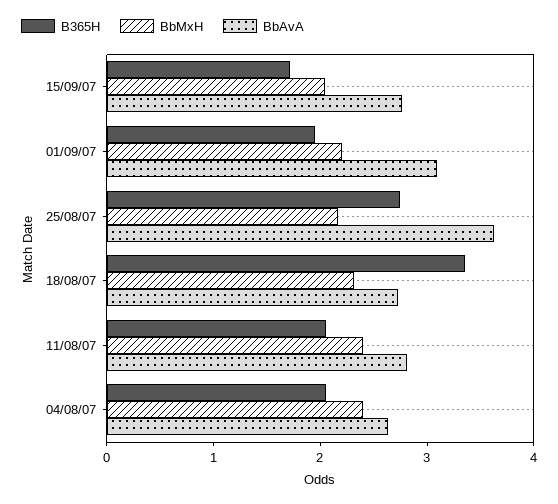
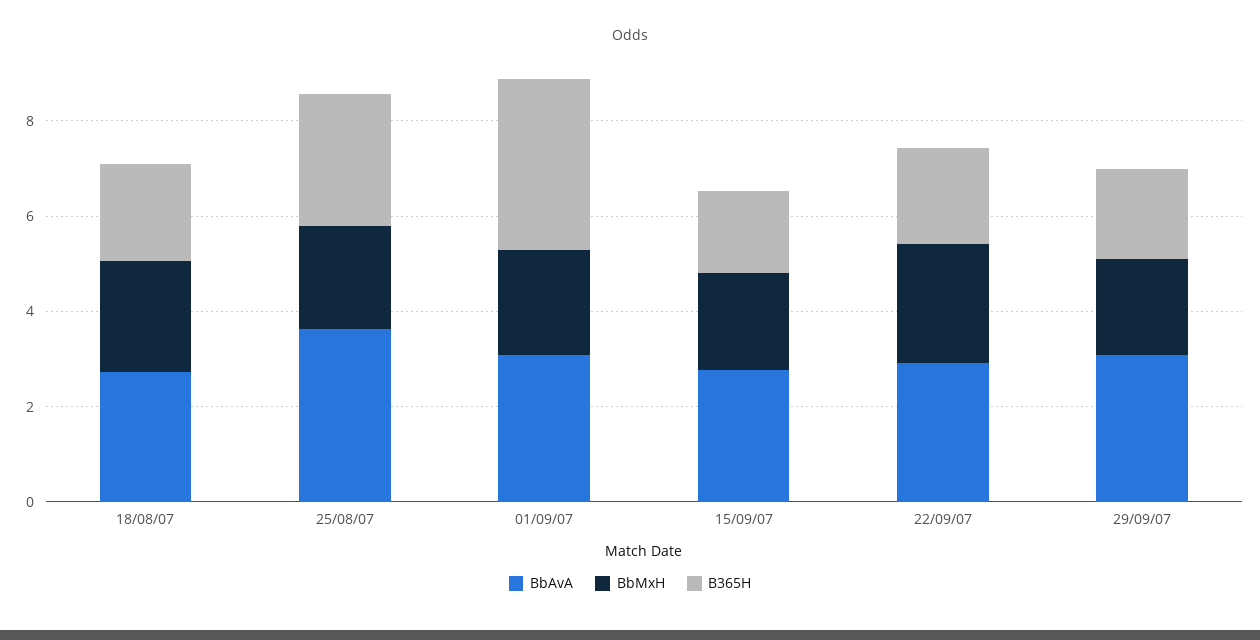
B365H, 01/09/07: 2 -> 3.5
B365H, 18/08/07: 3.4 -> 2
B365H, 11/08/07: 2 -> none
BbMxH, 11/08/07: 2.4 -> none
BbAvA, 11/08/07: 2.8 -> none
B365H, 04/08/07: 2 -> none
BbMxH, 04/08/07: 2.4 -> none
BbAvA, 04/08/07: 2.6 -> none
BbAvA, 22/09/07: none -> 3
BbMxH, 22/09/07: none -> 2.5
B365H, 22/09/07: none -> 2
BbAvA, 29/09/07: none -> 3
BbMxH, 29/09/07: none -> 2
B365H, 29/09/07: none -> 2

